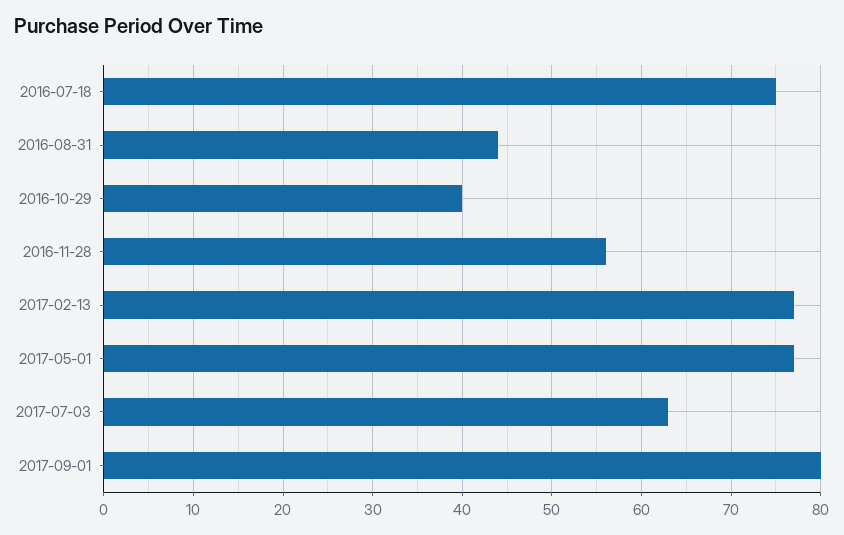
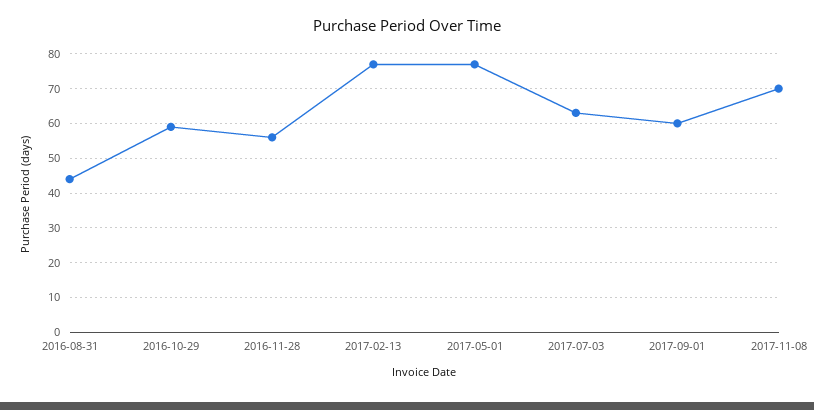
2016-07-18: 75 -> none
2016-10-29: 40 -> 60
2017-09-01: 80 -> 60
2017-11-08: none -> 70

